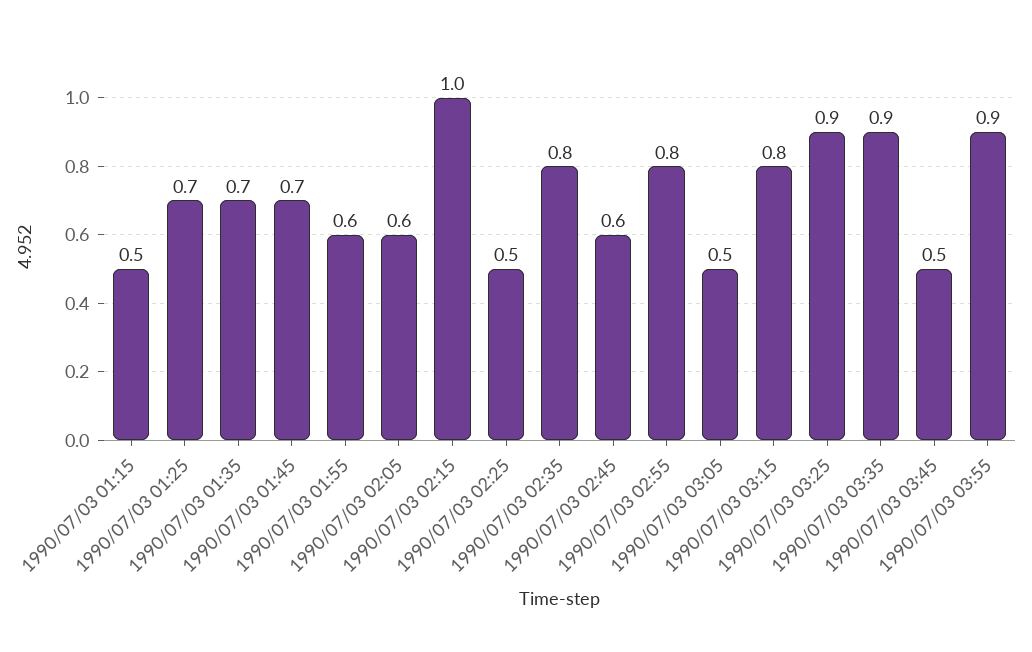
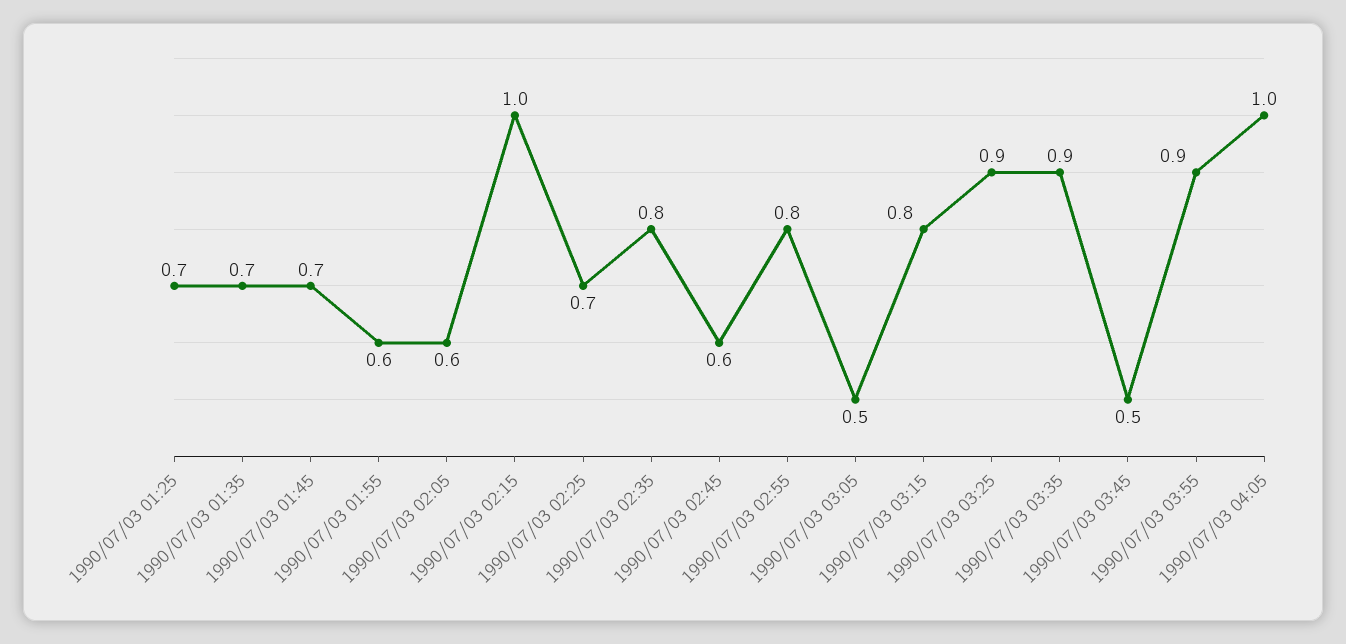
1990/07/03 01:15: 0.5 -> none
1990/07/03 02:25: 0.5 -> 0.7
1990/07/03 04:05: none -> 1

